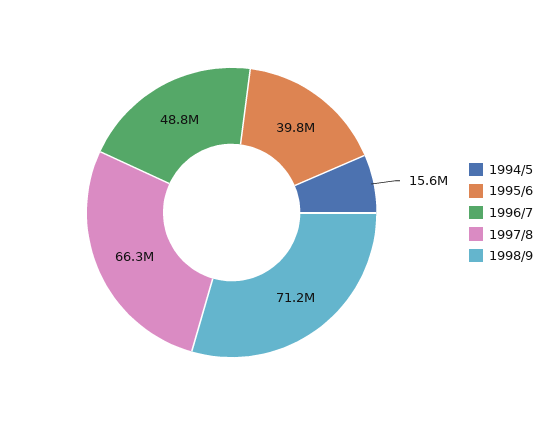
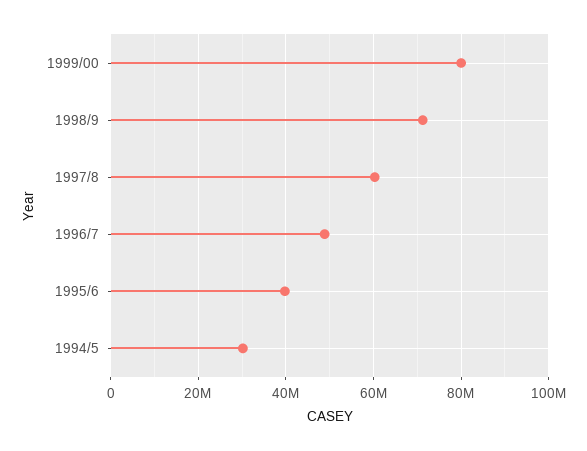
1994/5: 15600000 -> 30000000
1997/8: 66300000 -> 60000000
1999/00: none -> 80000000

